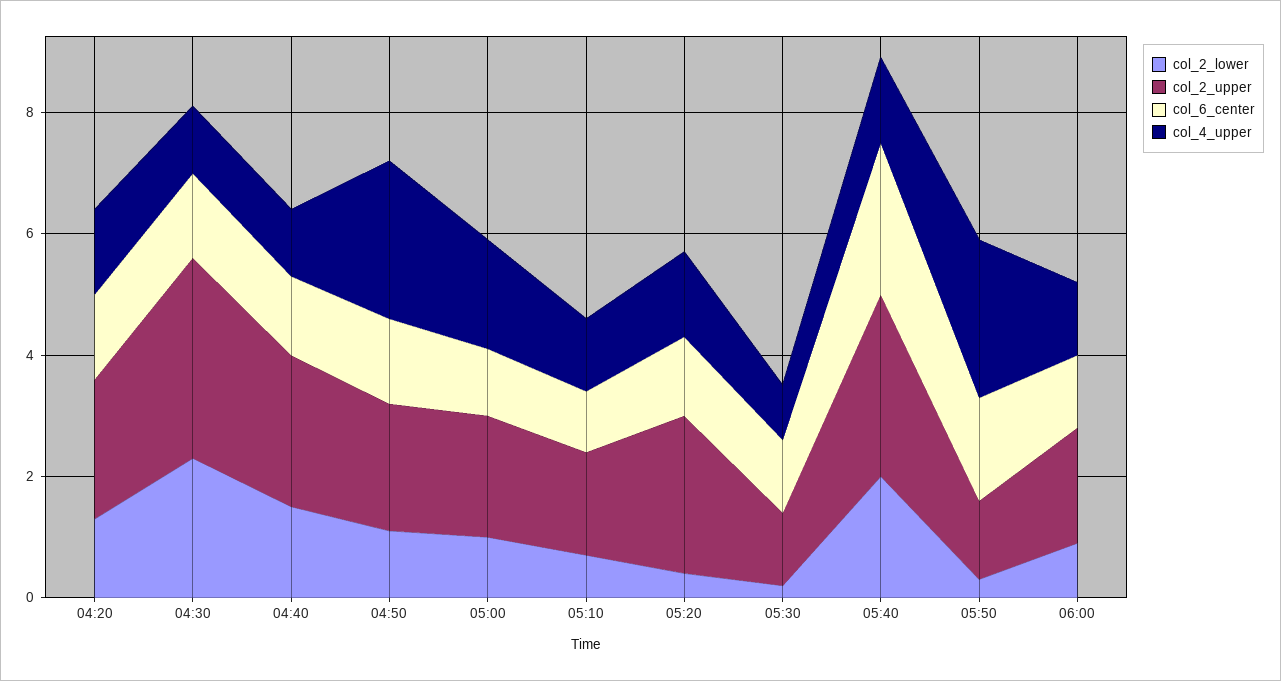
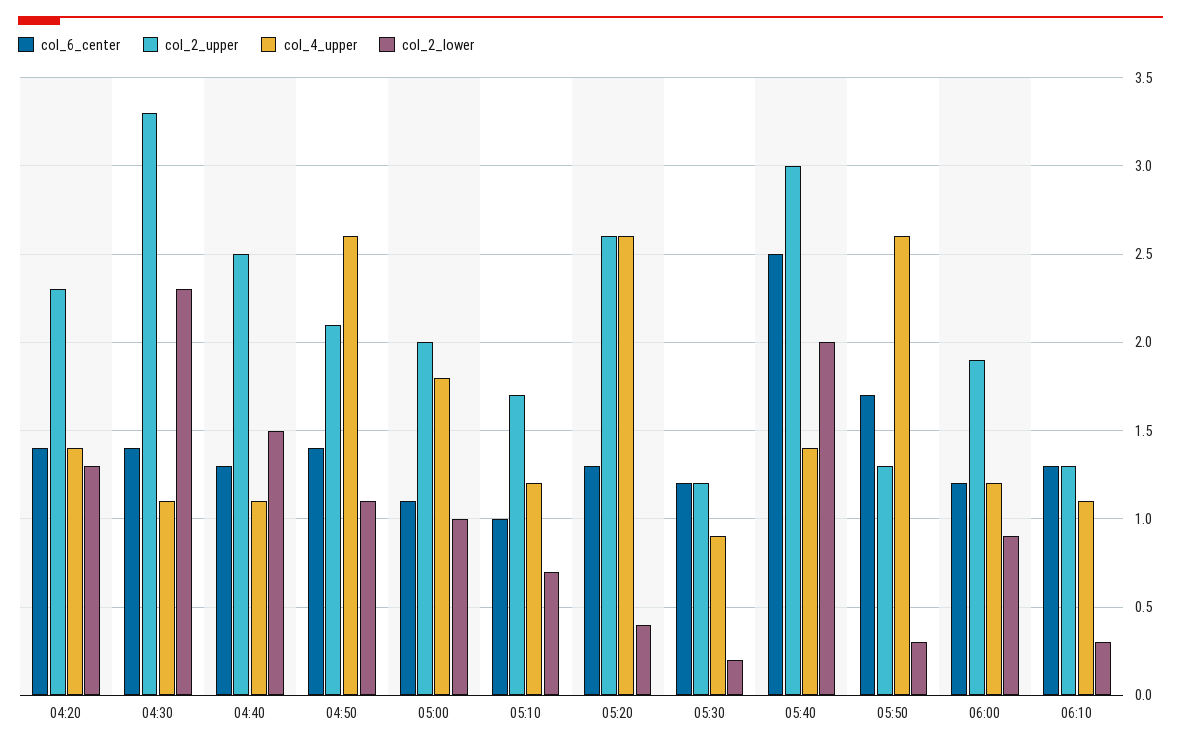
col_4_upper, 05:20: 1.5 -> 2.6
col_6_center, 06:10: none -> 1.3
col_2_upper, 06:10: none -> 1.3
col_4_upper, 06:10: none -> 1.1
col_2_lower, 06:10: none -> 0.3

